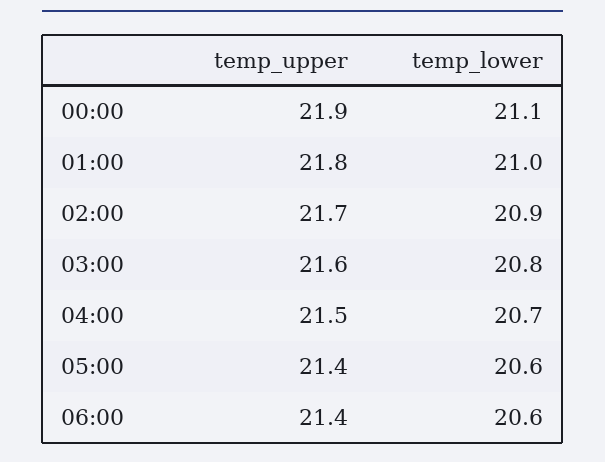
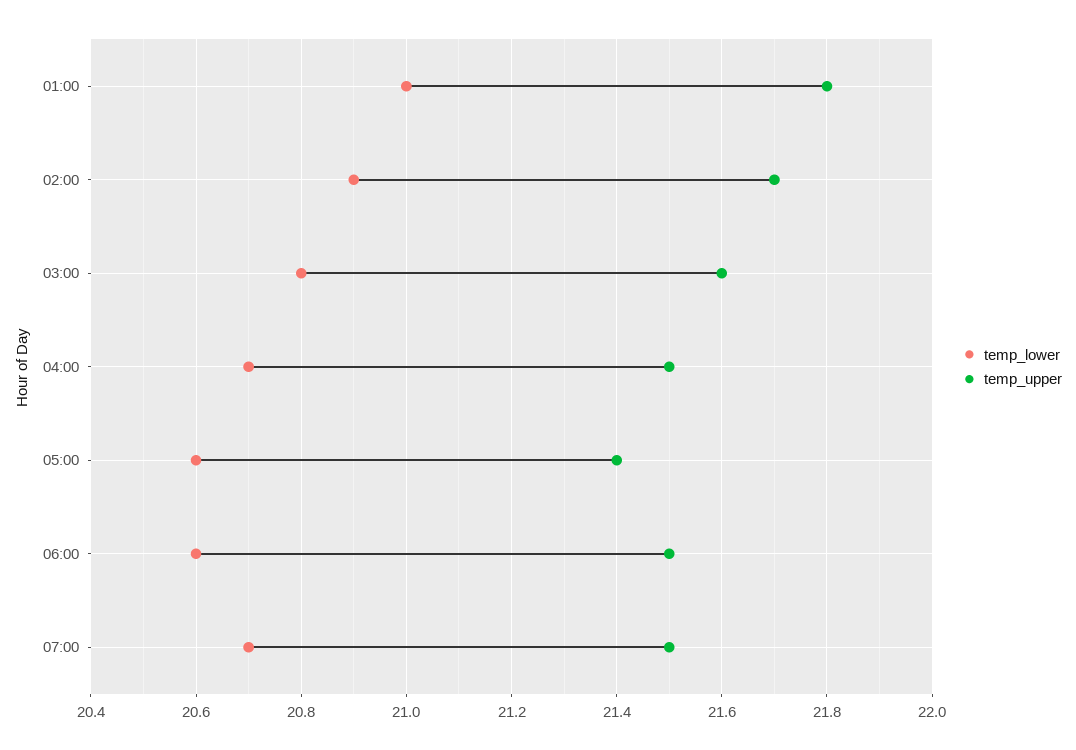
temp_upper, 00:00: 21.9 -> none
temp_lower, 00:00: 21.1 -> none
temp_upper, 06:00: 21.4 -> 21.5
temp_lower, 07:00: none -> 20.7
temp_upper, 07:00: none -> 21.5

